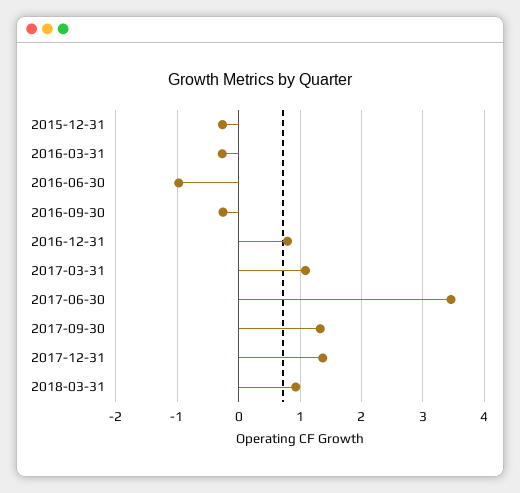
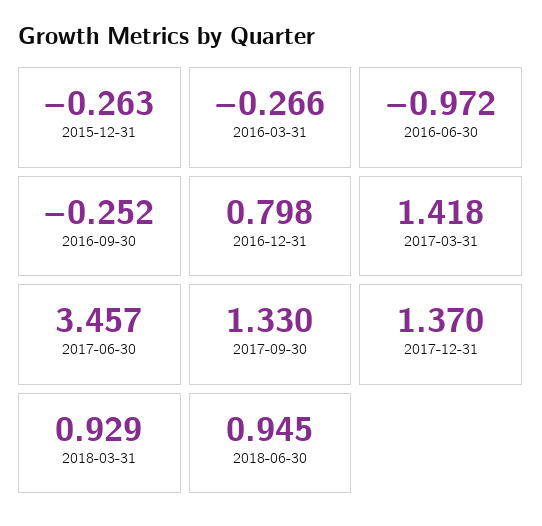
2017-03-31: 1.1 -> 1.418
2018-06-30: none -> 0.945

